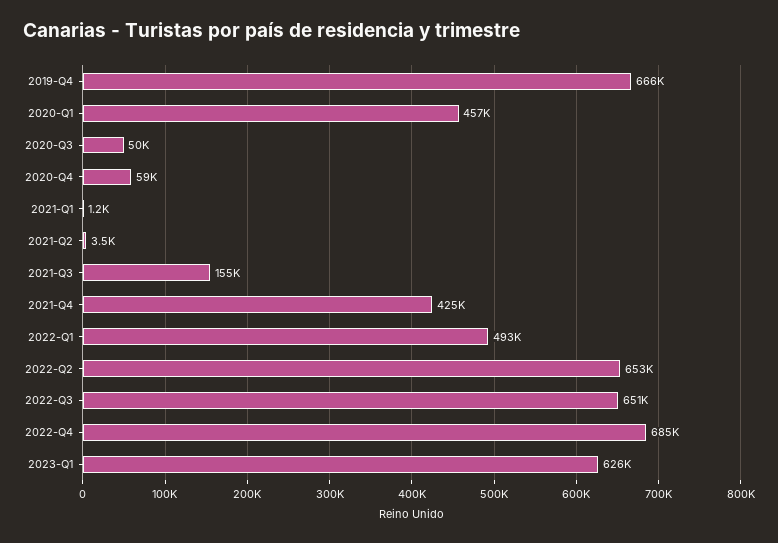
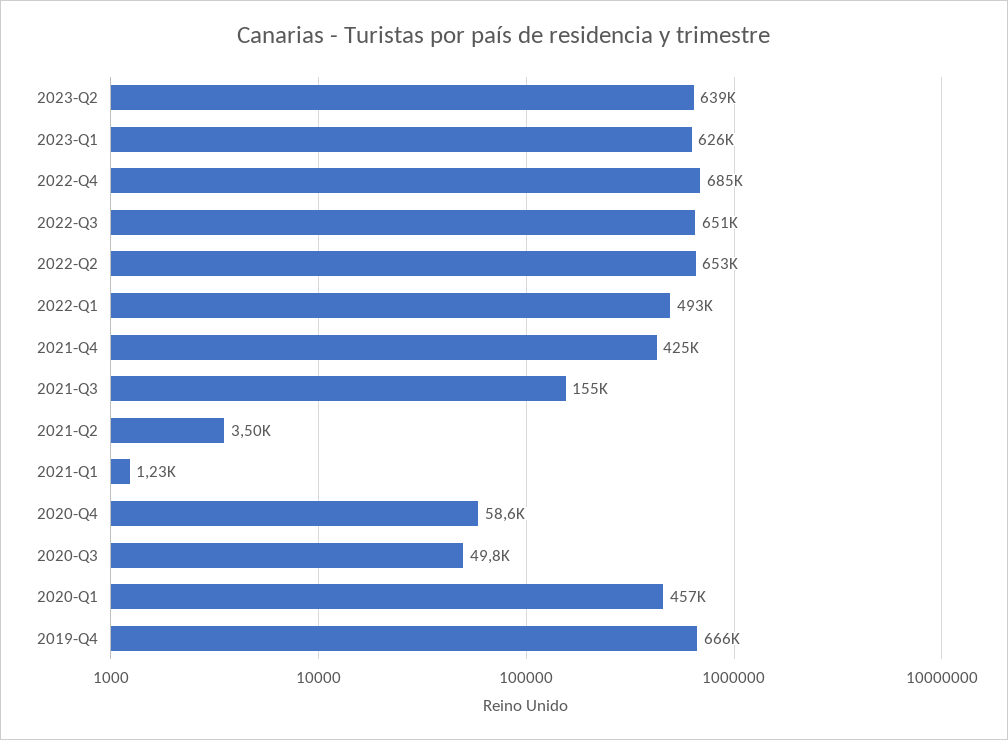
2023-Q2: none -> 639000

